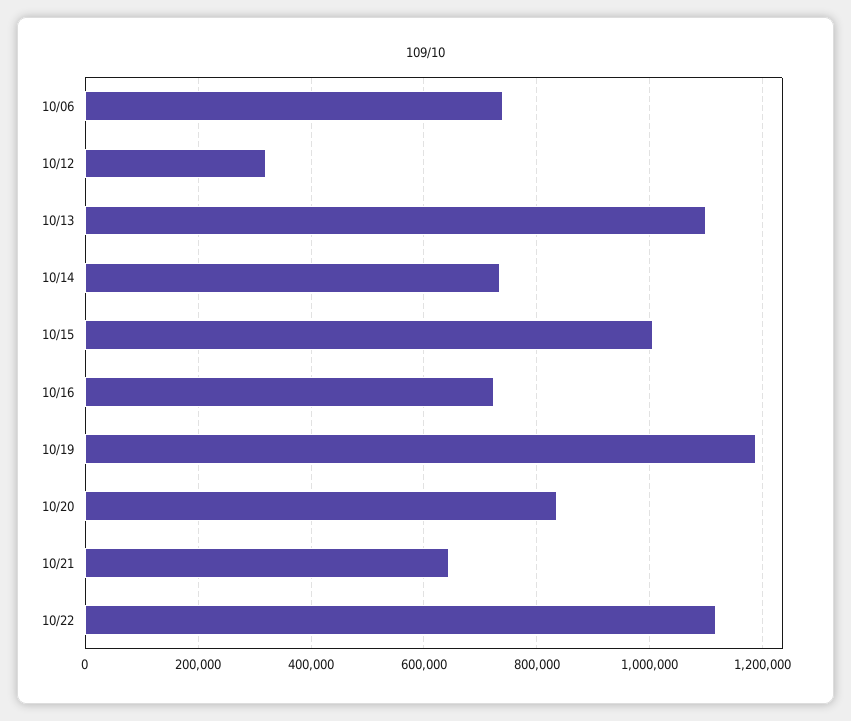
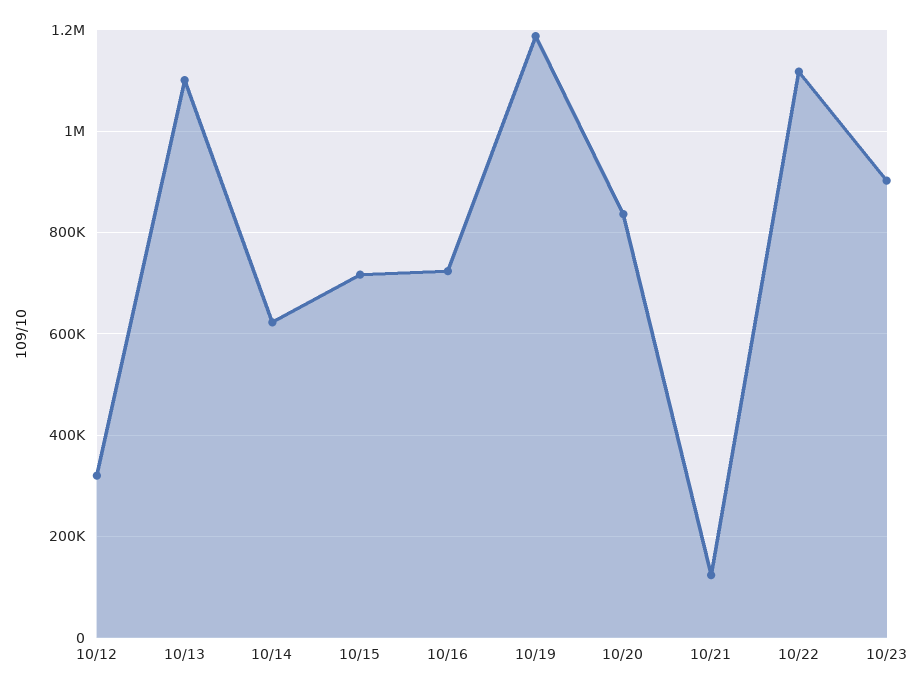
10/06: 740000 -> none
10/14: 740000 -> 620000
10/15: 1000000 -> 720000
10/21: 640000 -> 120000
10/23: none -> 900000

